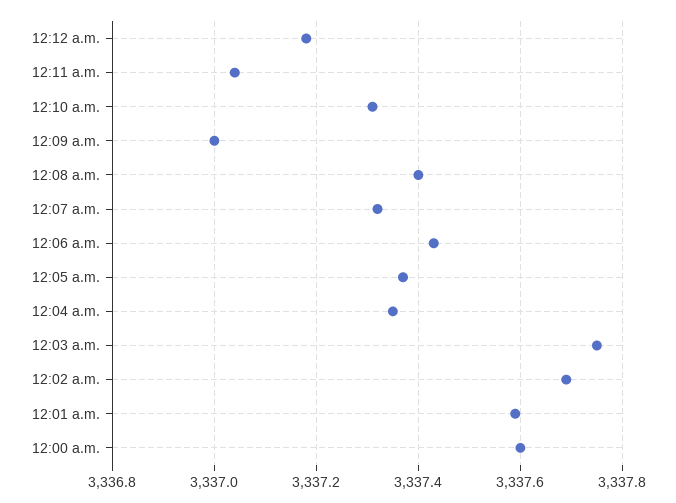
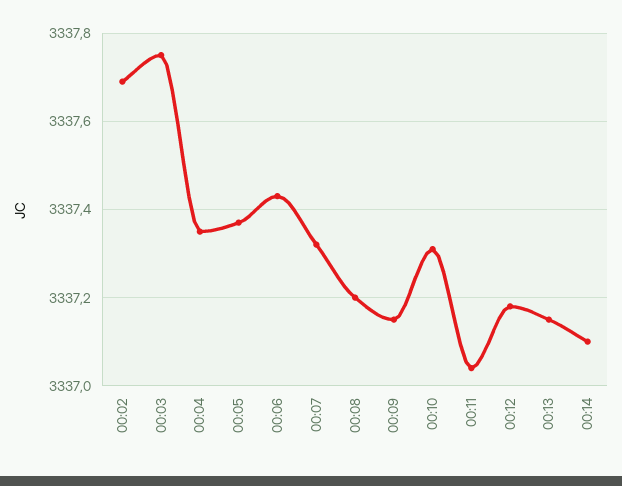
12:09 a.m.: 3337 -> 3337.15
12:08 a.m.: 3337.4 -> 3337.2
12:01 a.m.: 3337.6 -> none
12:00 a.m.: 3337.6 -> none
00:13: none -> 3337.15
00:14: none -> 3337.1

